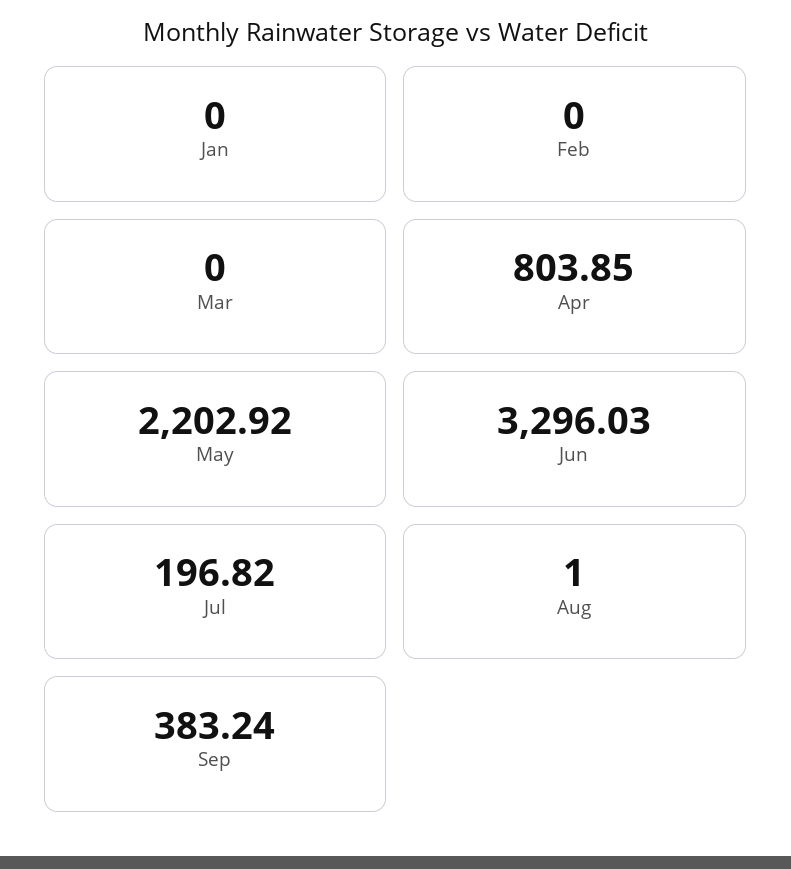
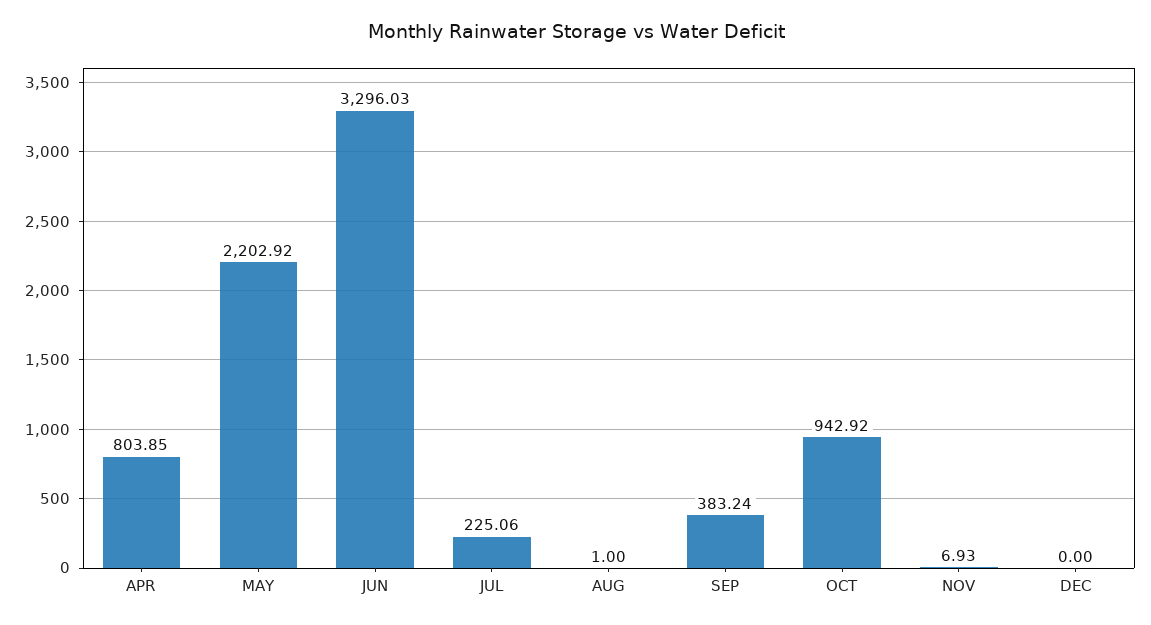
Jan: 0 -> none
Feb: 0 -> none
Mar: 0 -> none
Jul: 196.82 -> 225.06
OCT: none -> 942.92
NOV: none -> 6.93
DEC: none -> 0

